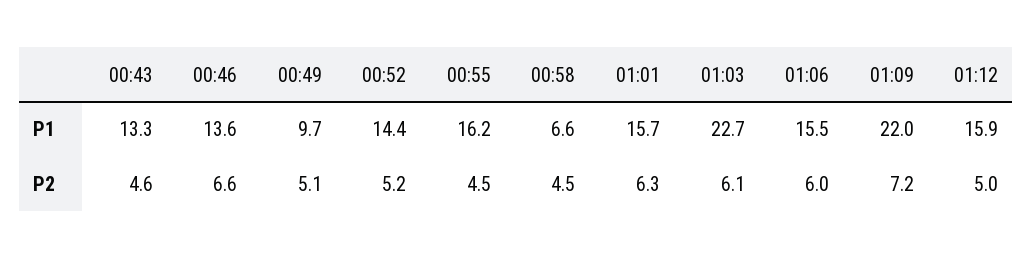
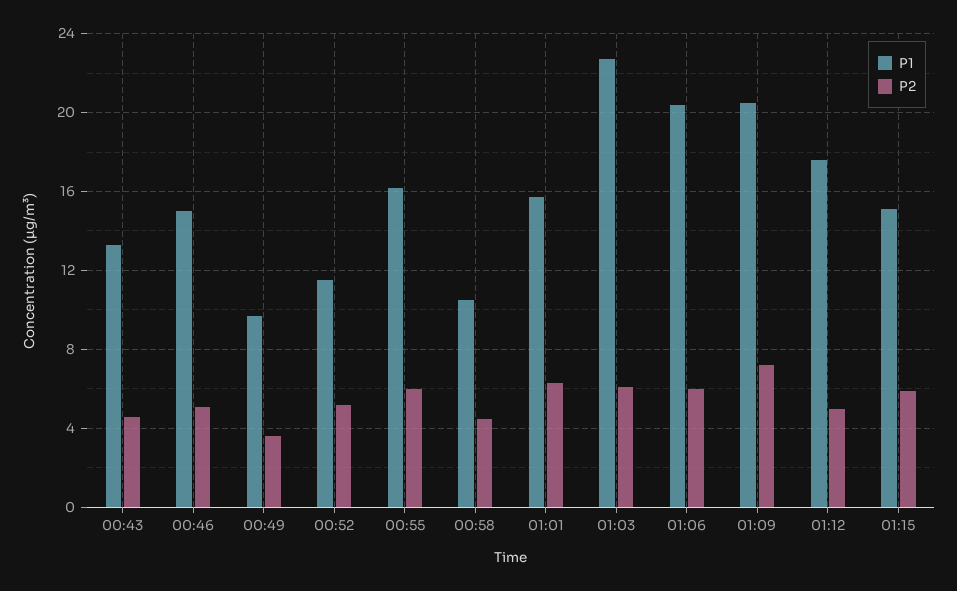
P1, 00:46: 13.6 -> 15
P1, 00:52: 14.4 -> 11.5
P1, 00:58: 6.6 -> 10.5
P1, 01:06: 15.5 -> 20.5
P1, 01:09: 22 -> 20.5
P1, 01:12: 15.9 -> 17.5
P2, 00:46: 6.6 -> 5
P2, 00:49: 5.1 -> 3.5
P2, 00:55: 4.5 -> 6
P1, 01:15: none -> 15
P2, 01:15: none -> 6

